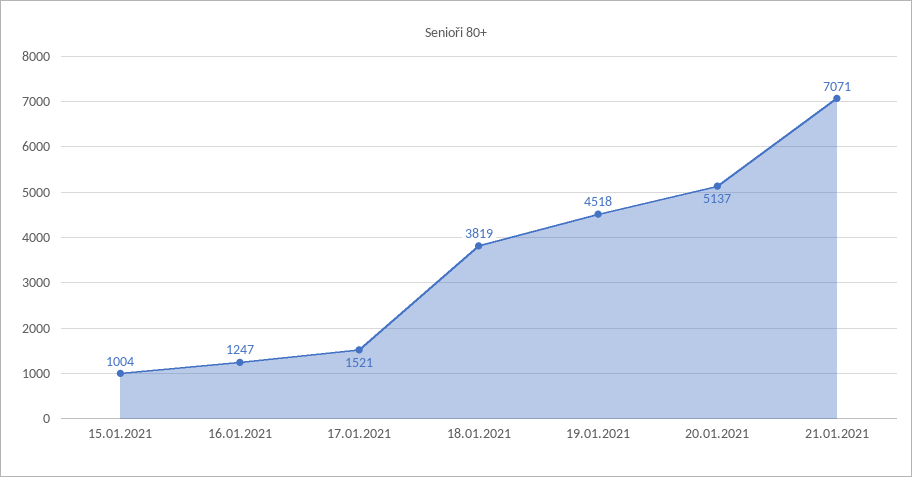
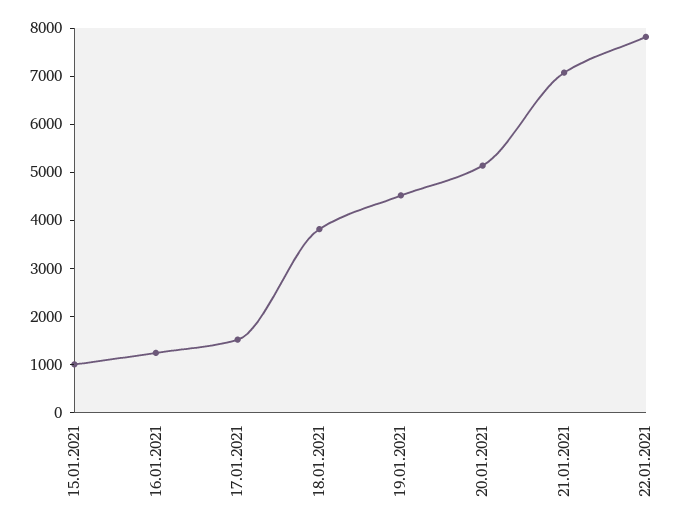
22.01.2021: none -> 7800

